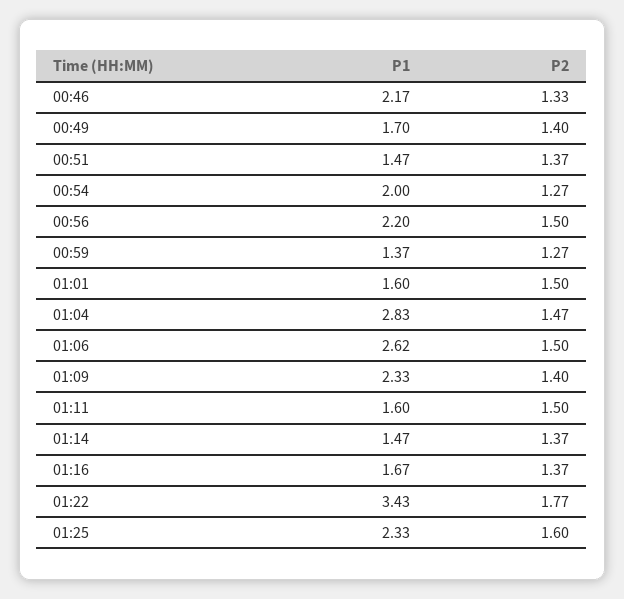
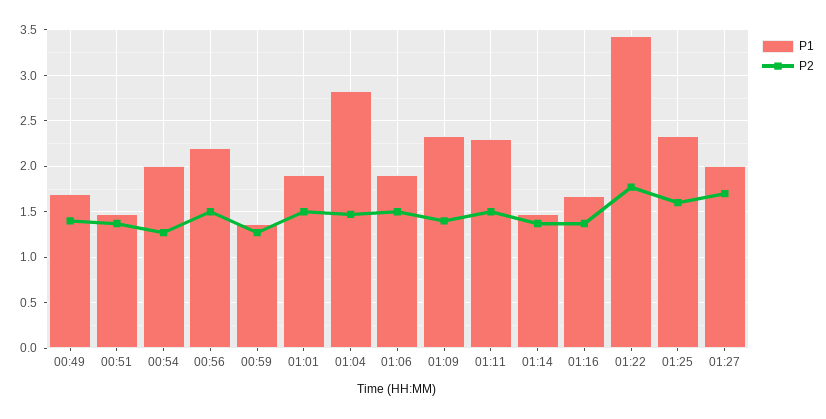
P1, 00:46: 2.17 -> none
P2, 00:46: 1.33 -> none
P1, 01:01: 1.6 -> 1.9
P1, 01:06: 2.62 -> 1.9
P1, 01:11: 1.6 -> 2.3
P1, 01:27: none -> 2
P2, 01:27: none -> 1.7

